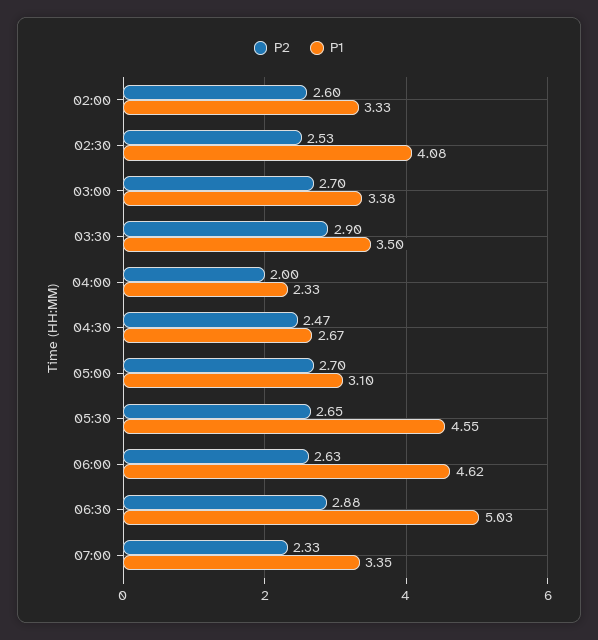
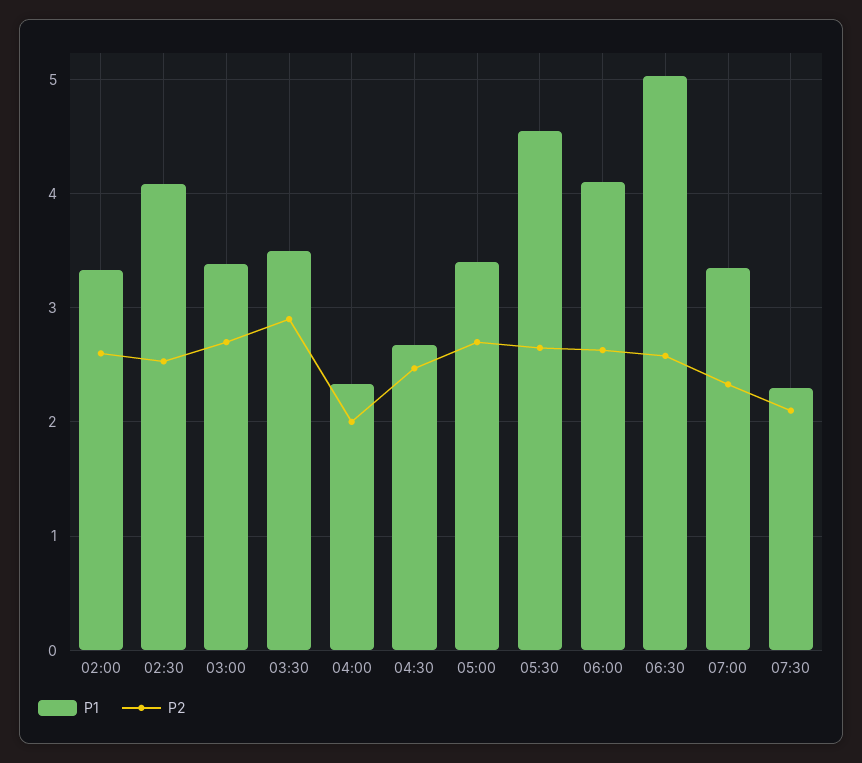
P1, 05:00: 3.1 -> 3.4
P1, 06:00: 4.62 -> 4.1
P2, 06:30: 2.88 -> 2.6
P1, 07:30: none -> 2.3
P2, 07:30: none -> 2.1

